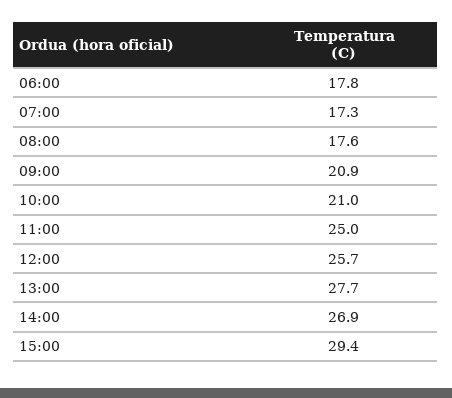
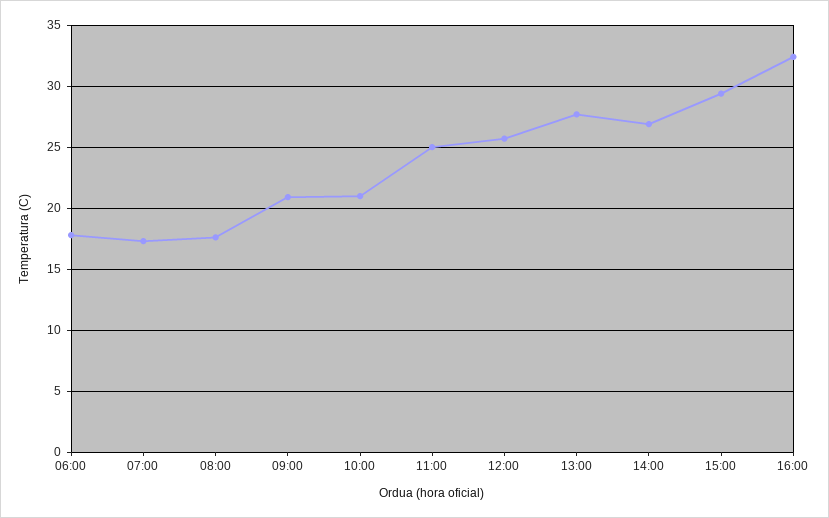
16:00: none -> 32.5

